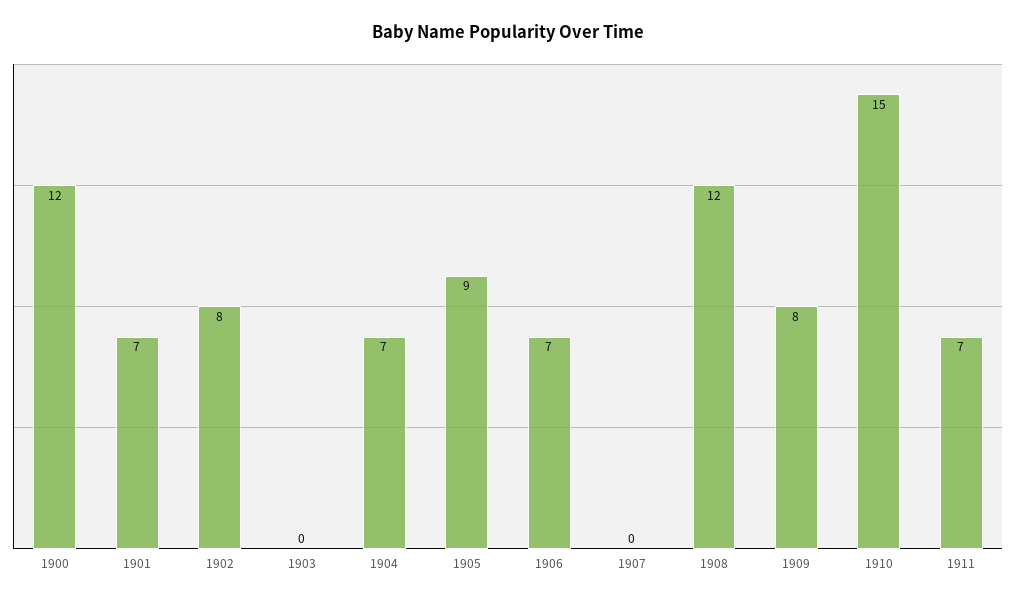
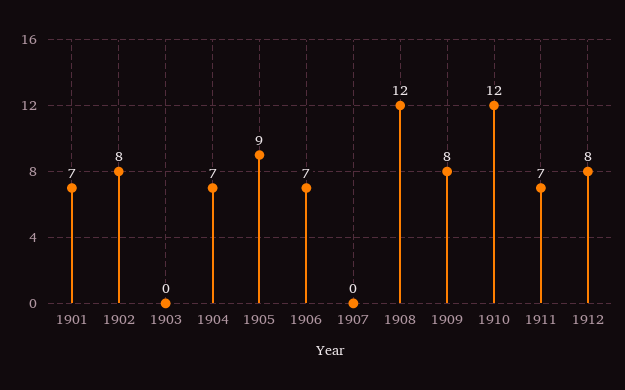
1900: 12 -> none
1910: 15 -> 12
1912: none -> 8

